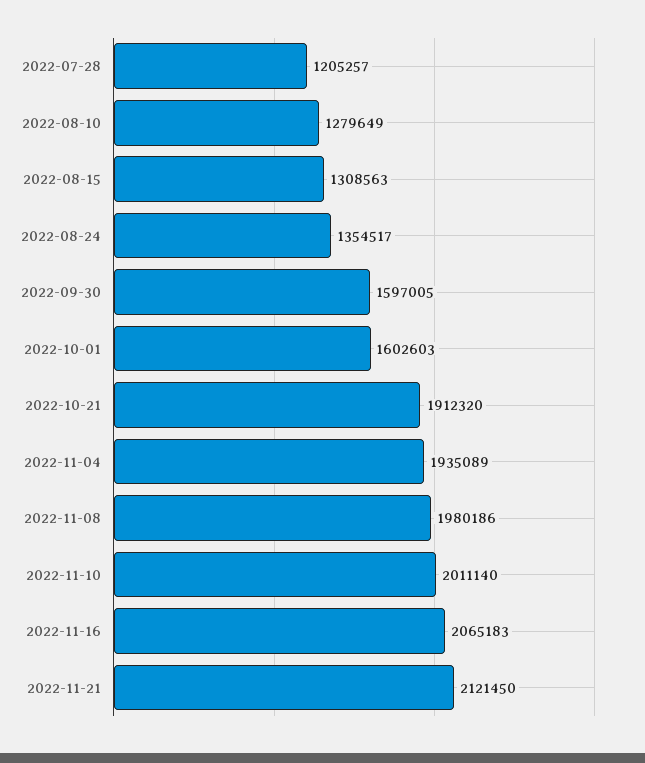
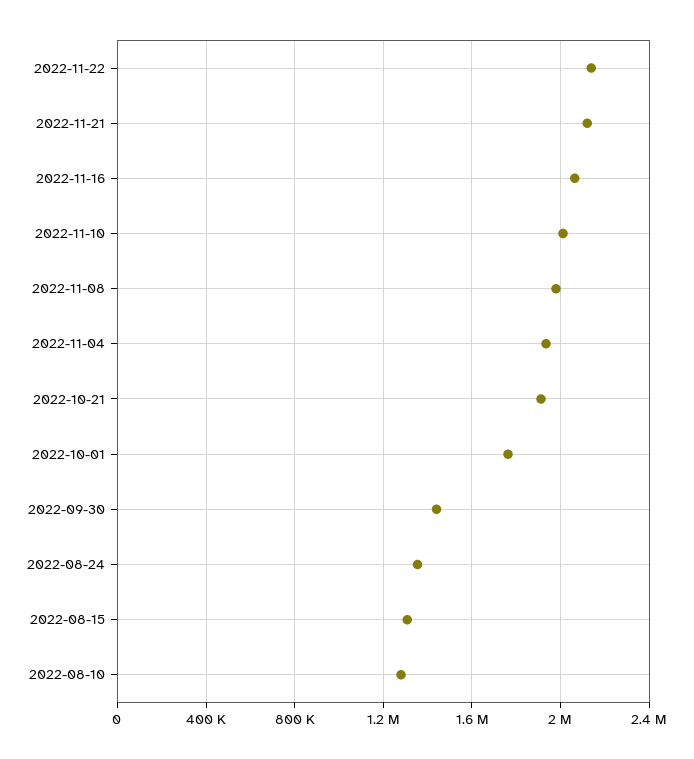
2022-07-28: 1205257 -> none
2022-09-30: 1597005 -> 1450000
2022-10-01: 1602603 -> 1750000
2022-11-22: none -> 2150000

